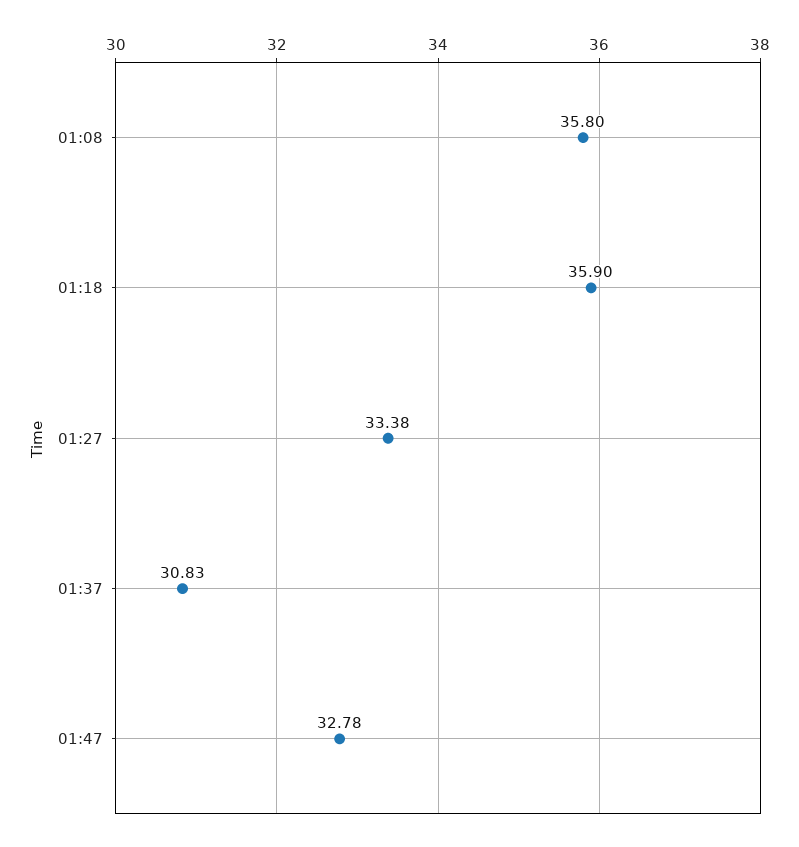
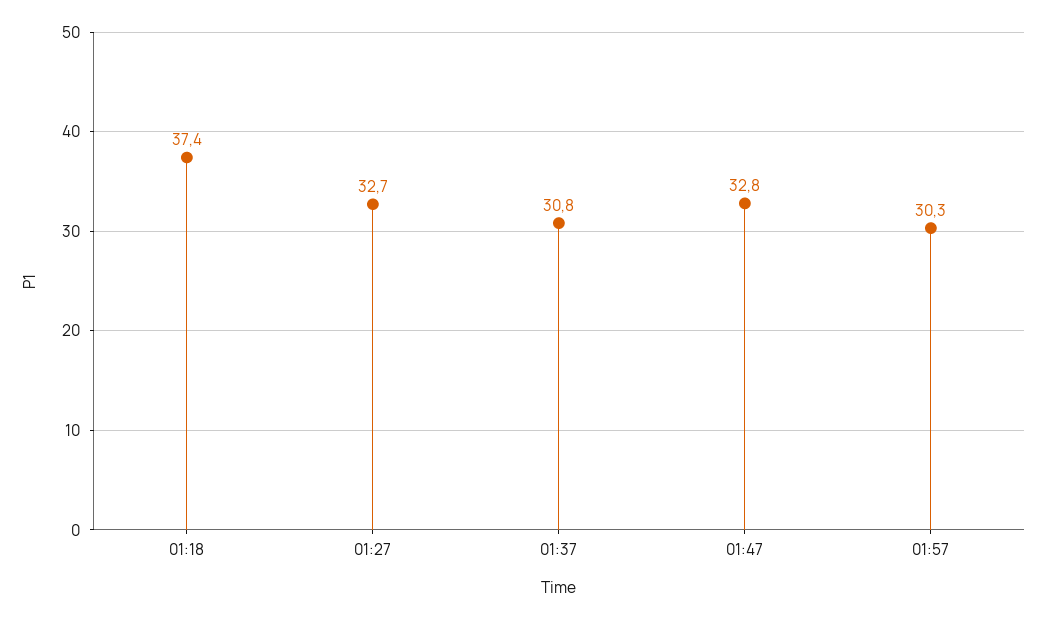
01:08: 35.8 -> none
01:18: 35.9 -> 37.4
01:27: 33.38 -> 32.7
01:57: none -> 30.3

